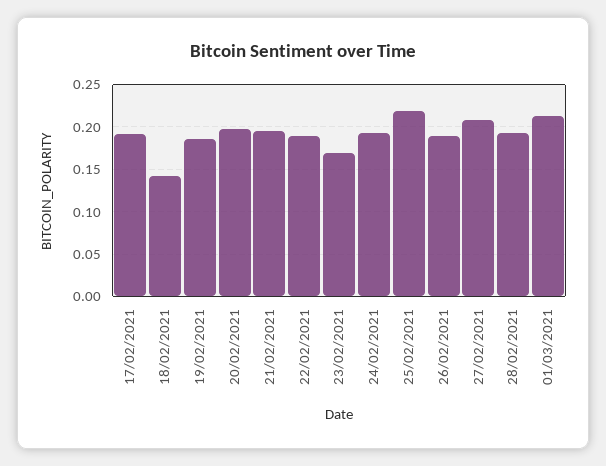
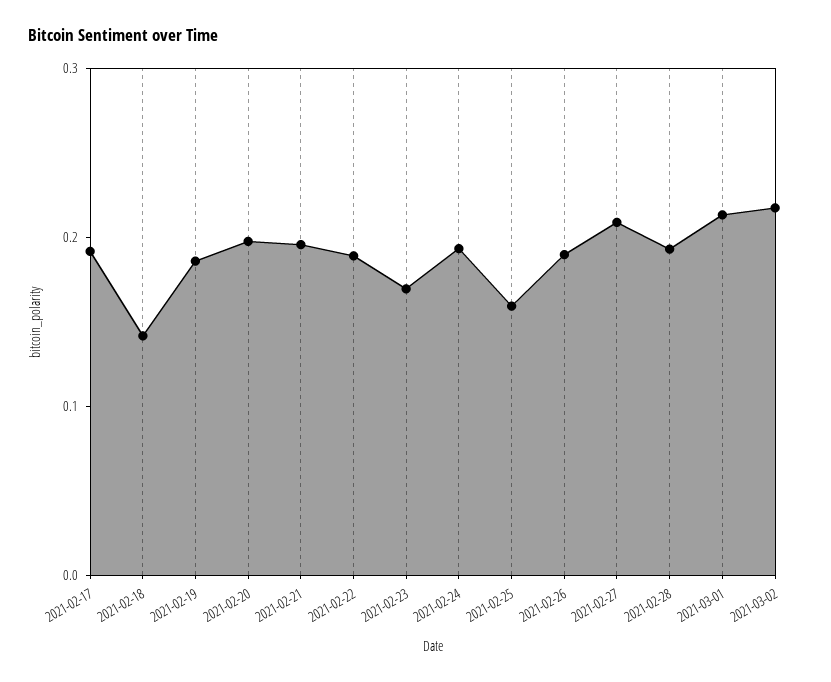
25/02/2021: 0.22 -> 0.16
2021-03-02: none -> 0.22

